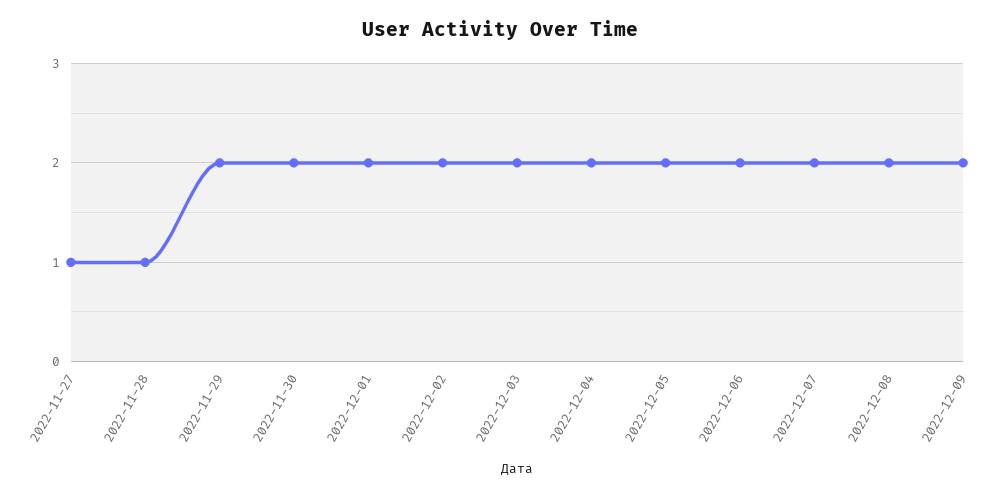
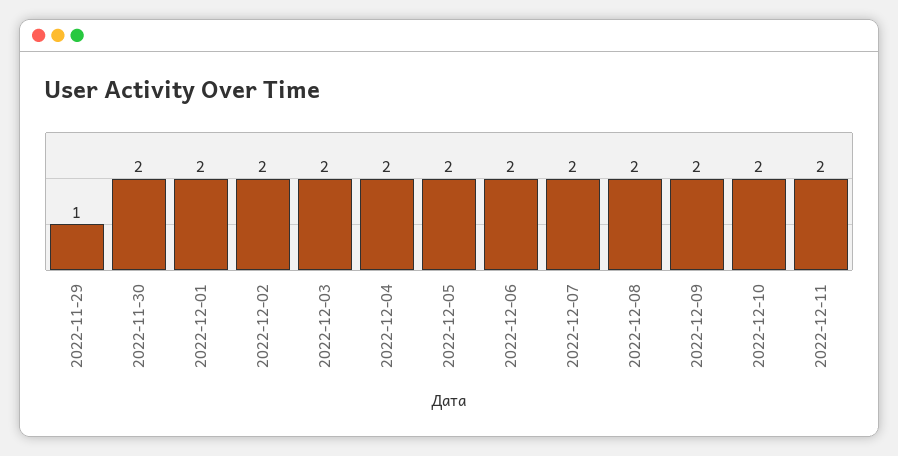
2022-11-27: 1 -> none
2022-11-28: 1 -> none
2022-11-29: 2 -> 1
2022-12-10: none -> 2
2022-12-11: none -> 2

